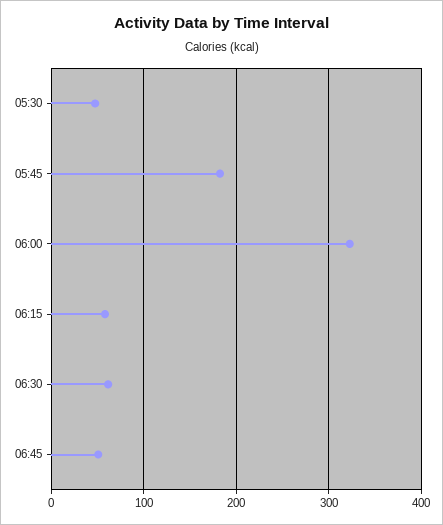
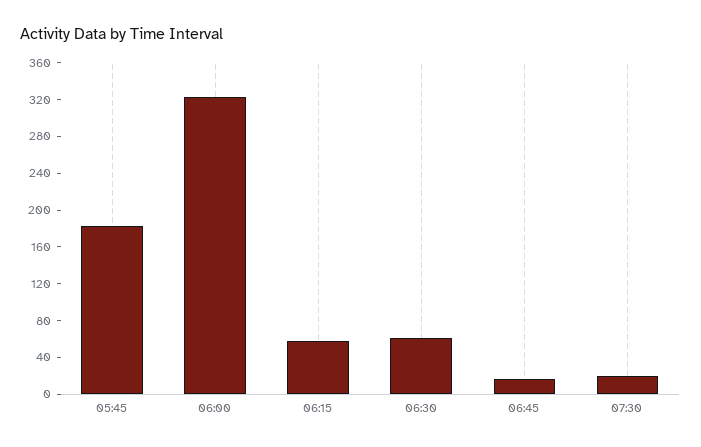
05:30: 50 -> none
06:45: 50 -> 20
07:30: none -> 20

